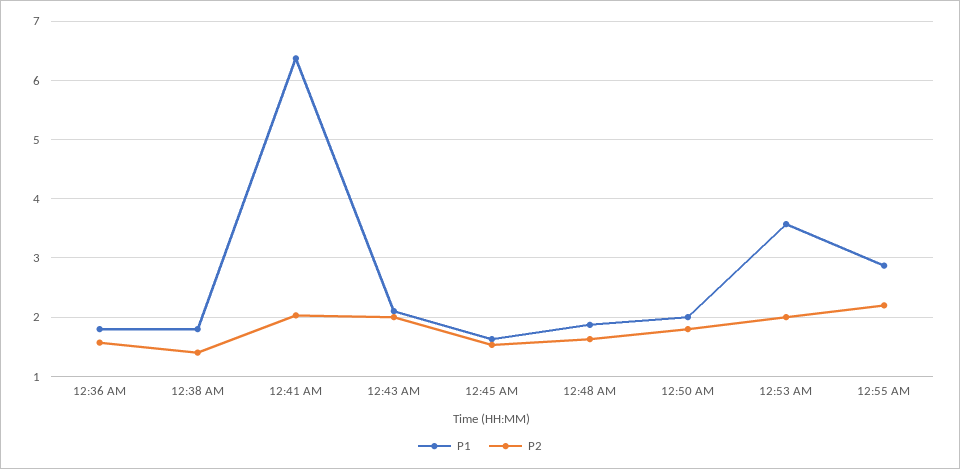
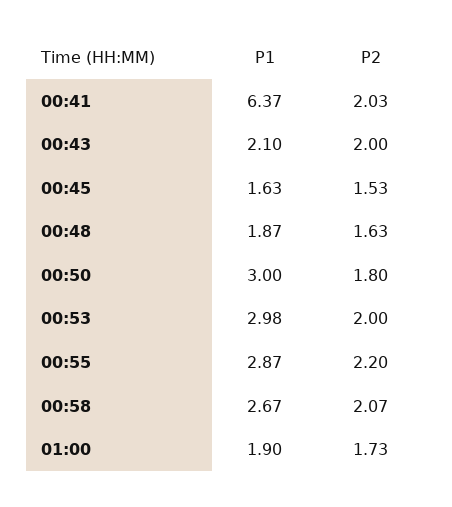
P1, 12:36 AM: 1.8 -> none
P2, 12:36 AM: 1.6 -> none
P1, 12:38 AM: 1.8 -> none
P2, 12:38 AM: 1.4 -> none
P1, 12:50 AM: 2 -> 3
P1, 12:53 AM: 3.6 -> 2.98
P1, 00:58: none -> 2.67
P2, 00:58: none -> 2.07
P1, 01:00: none -> 1.9
P2, 01:00: none -> 1.73

